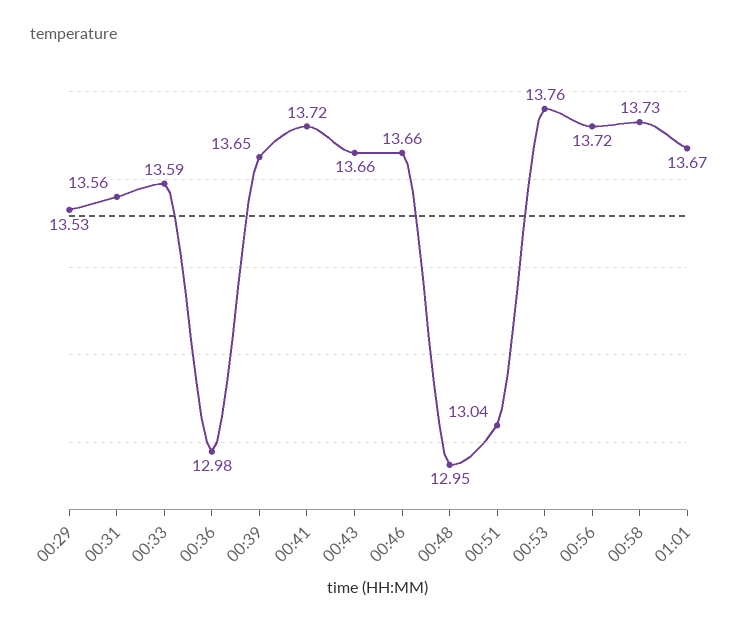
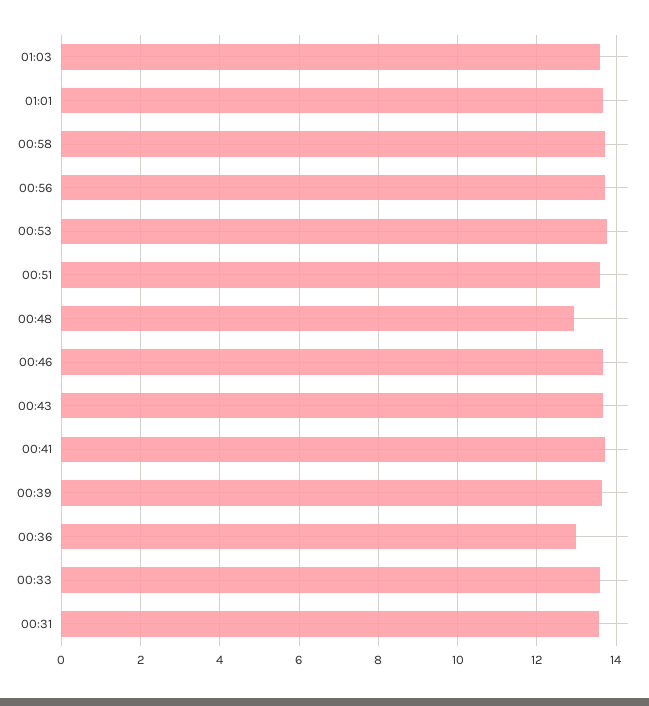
00:29: 13.53 -> none
00:51: 13.04 -> 13.6
01:03: none -> 13.6

